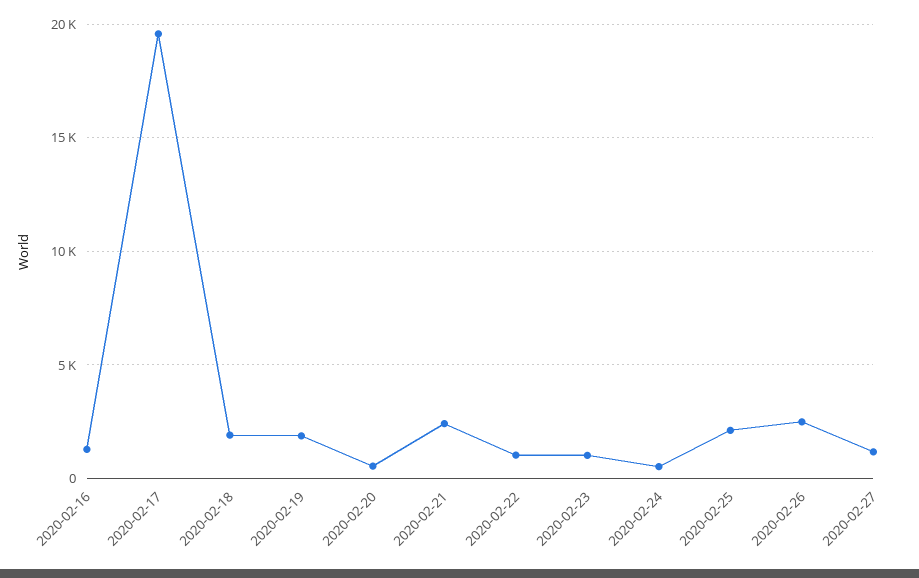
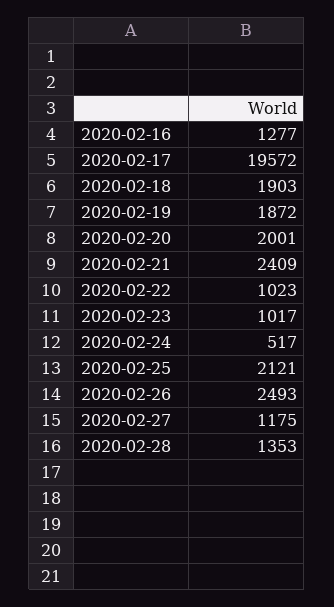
2020-02-20: 500 -> 2001
2020-02-28: none -> 1353

